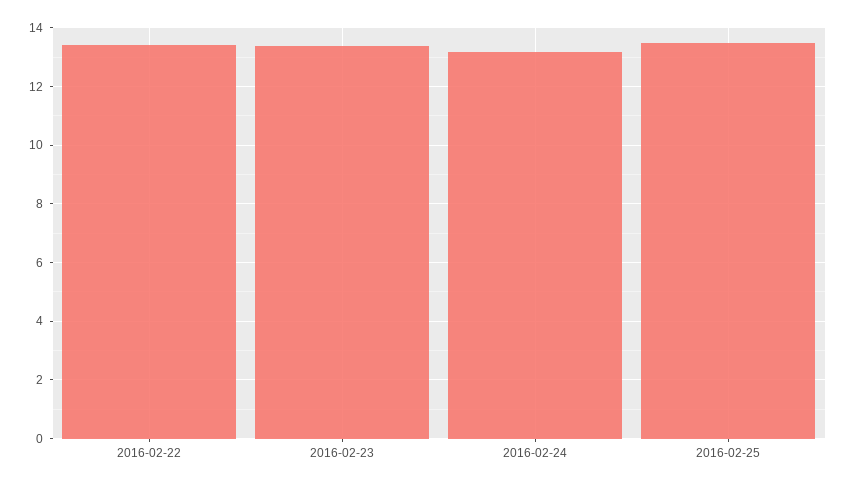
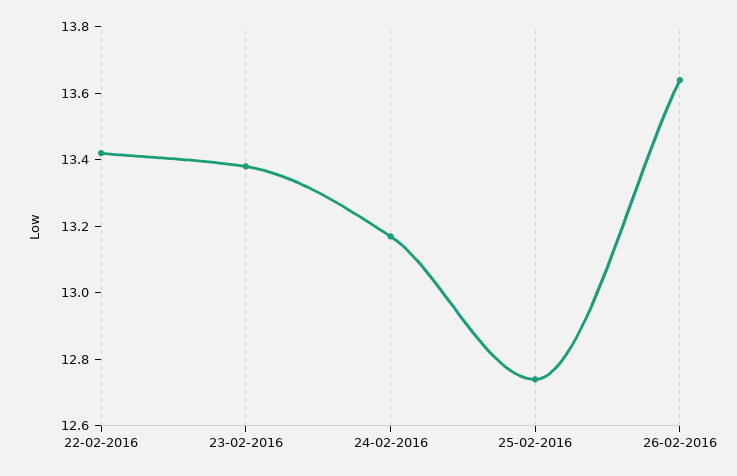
2016-02-25: 13.5 -> 12.75
26-02-2016: none -> 13.65

